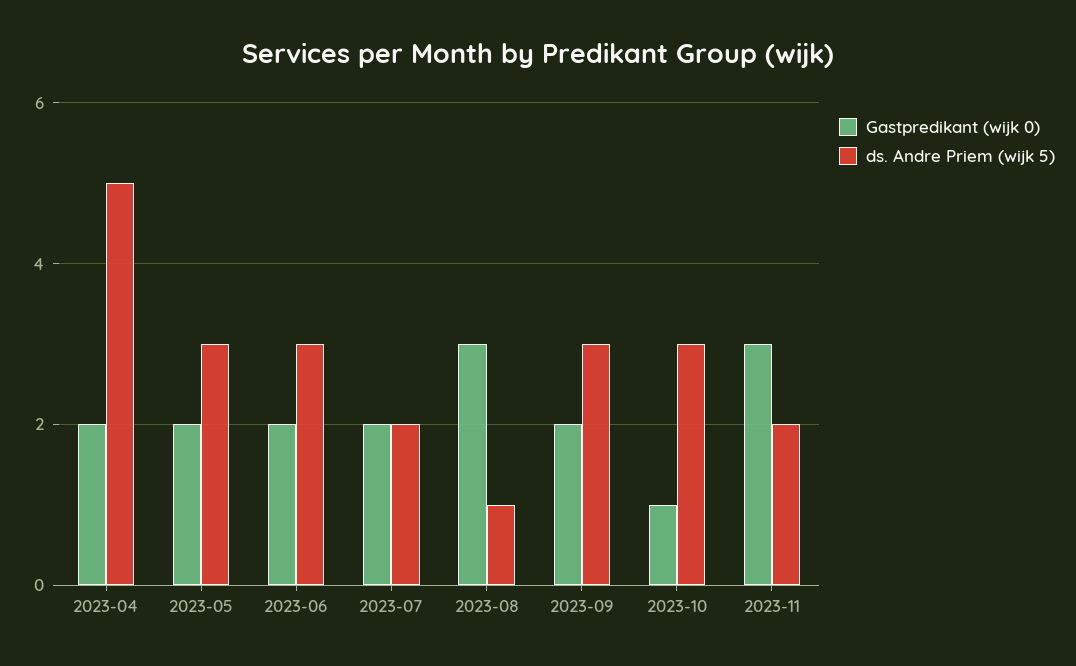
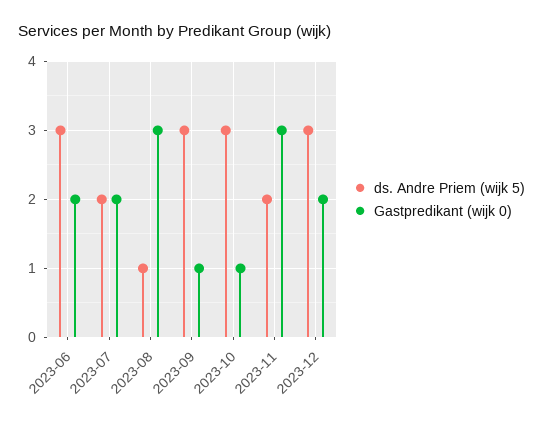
Gastpredikant (wijk 0), 2023-04: 2 -> none
ds. Andre Priem (wijk 5), 2023-04: 5 -> none
Gastpredikant (wijk 0), 2023-05: 2 -> none
ds. Andre Priem (wijk 5), 2023-05: 3 -> none
Gastpredikant (wijk 0), 2023-09: 2 -> 1
ds. Andre Priem (wijk 5), 2023-12: none -> 3
Gastpredikant (wijk 0), 2023-12: none -> 2

